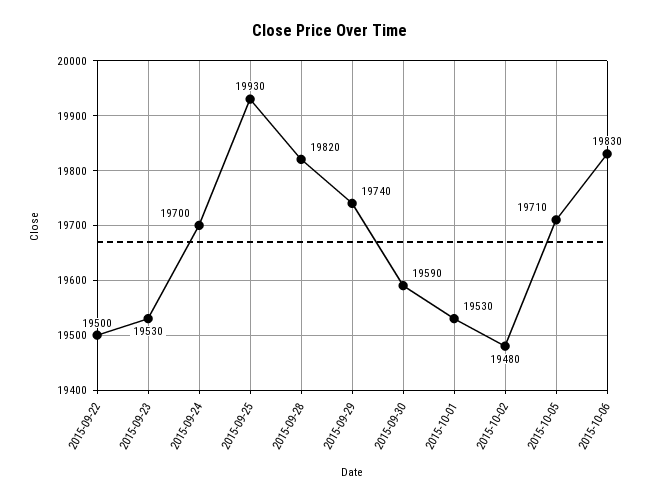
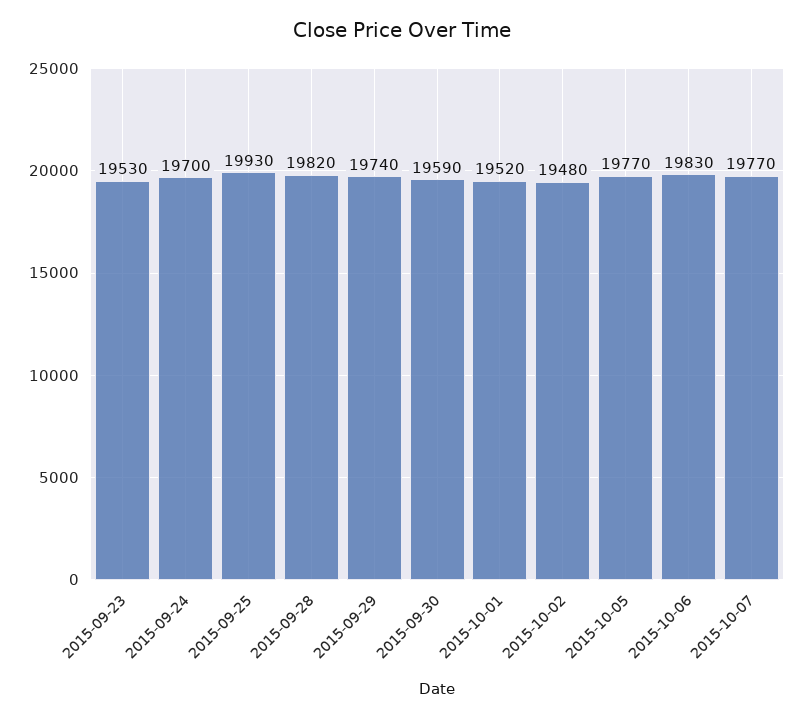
2015-09-22: 19500 -> none
2015-10-01: 19530 -> 19520
2015-10-05: 19710 -> 19770
2015-10-07: none -> 19770

